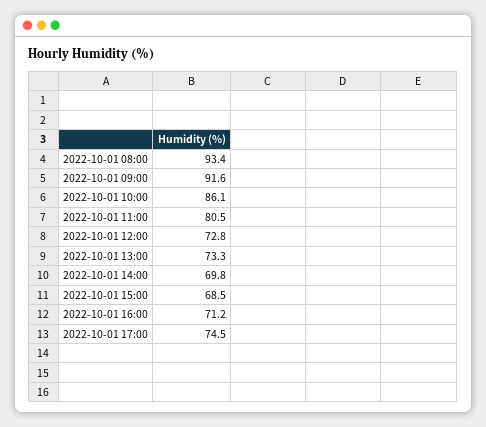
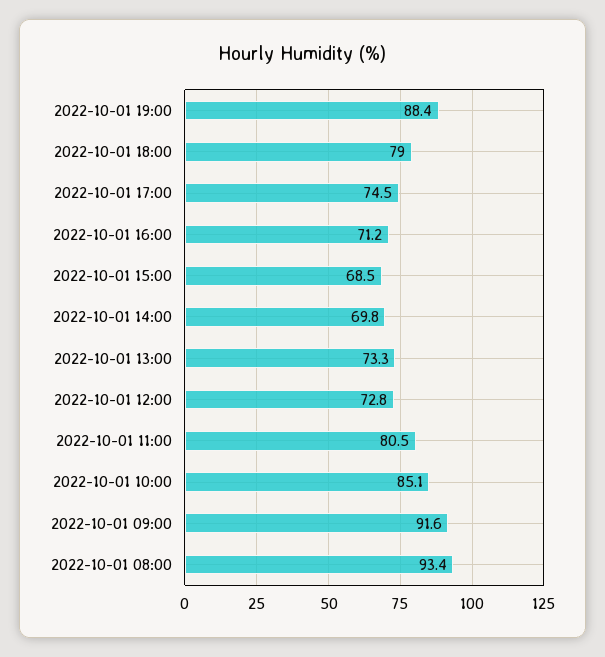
2022-10-01 10:00: 86.1 -> 85.1
2022-10-01 19:00: none -> 88.4
2022-10-01 18:00: none -> 79

